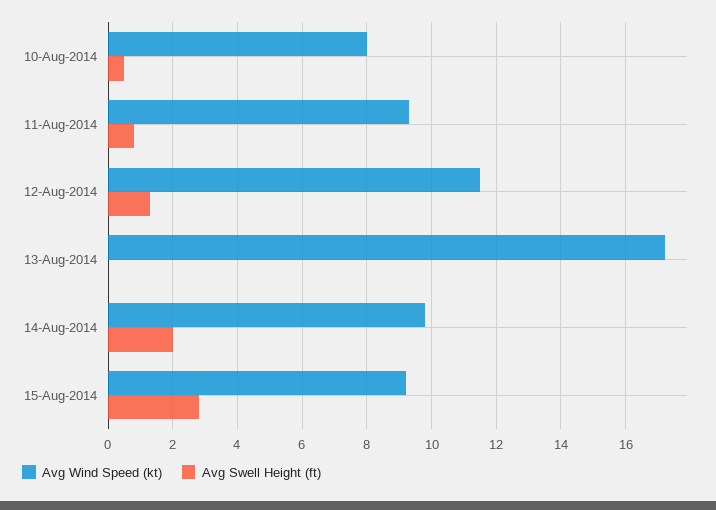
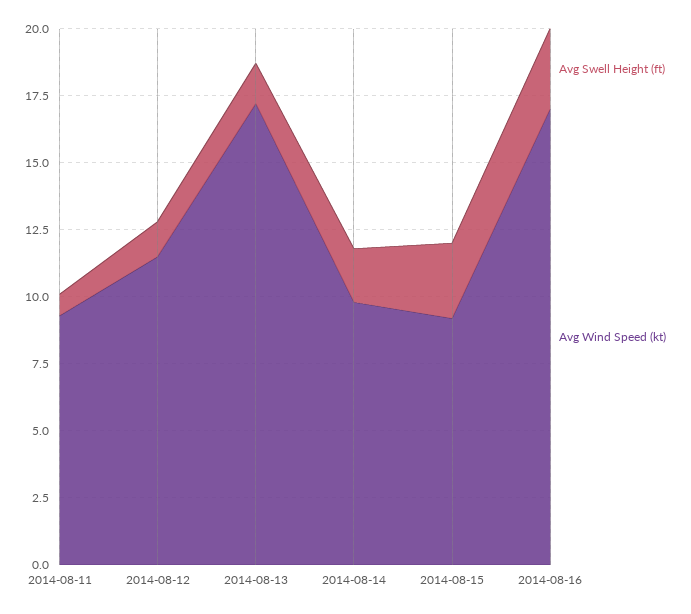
Avg Wind Speed (kt), 10-Aug-2014: 8 -> none
Avg Swell Height (ft), 10-Aug-2014: 0.5 -> none
Avg Swell Height (ft), 13-Aug-2014: 0 -> 1.5
Avg Swell Height (ft), 2014-08-16: none -> 3
Avg Wind Speed (kt), 2014-08-16: none -> 17

